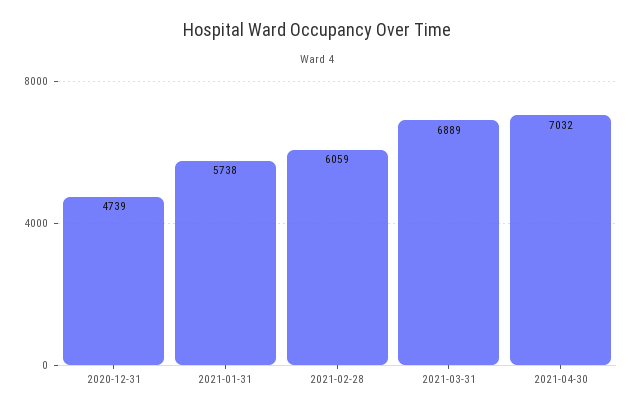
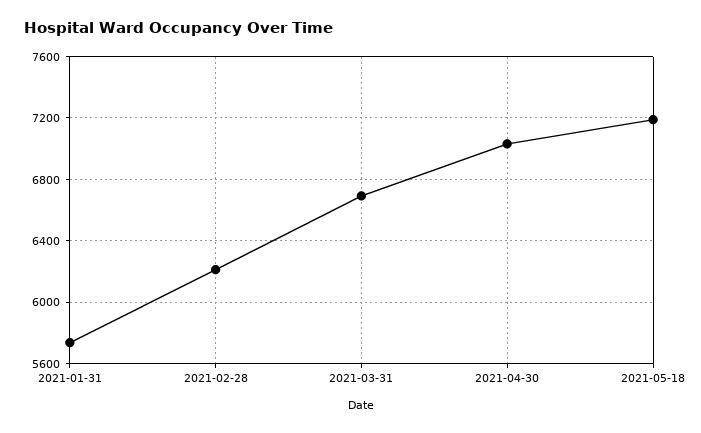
2020-12-31: 4739 -> none
2021-02-28: 6059 -> 6200
2021-03-31: 6889 -> 6700
2021-05-18: none -> 7200

